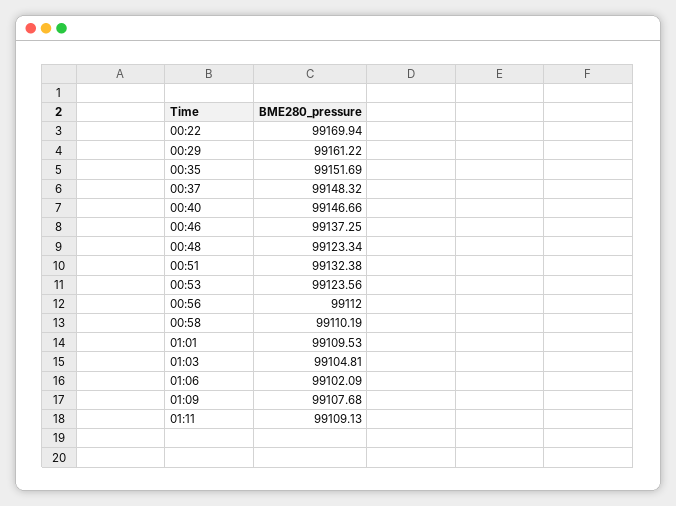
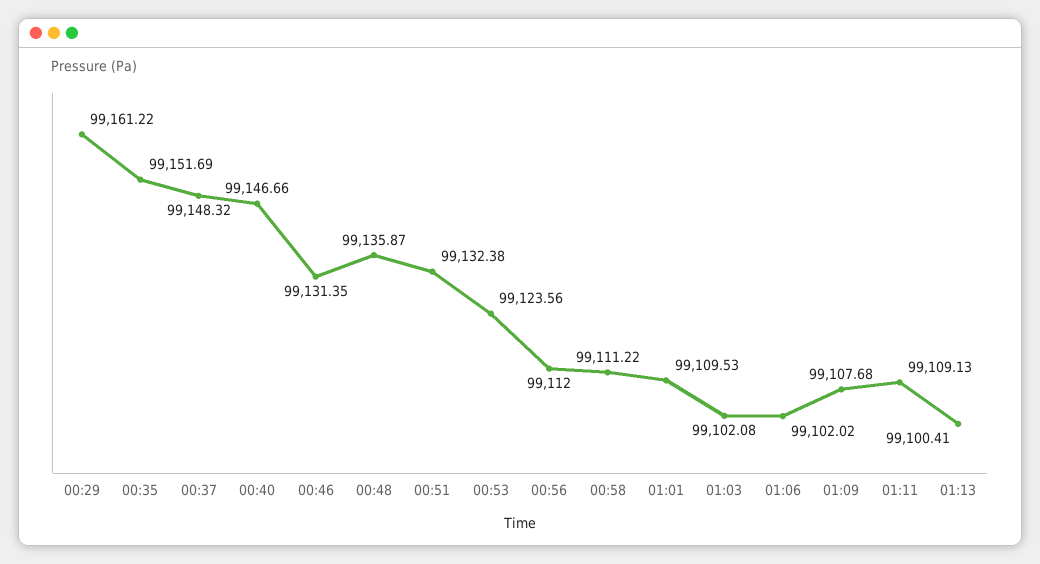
00:22: 99169.94 -> none
00:46: 99137.25 -> 99131.35
00:48: 99123.34 -> 99135.87
00:58: 99110.19 -> 99111.22
01:03: 99104.81 -> 99102.08
01:06: 99102.09 -> 99102.02
01:13: none -> 99100.41

